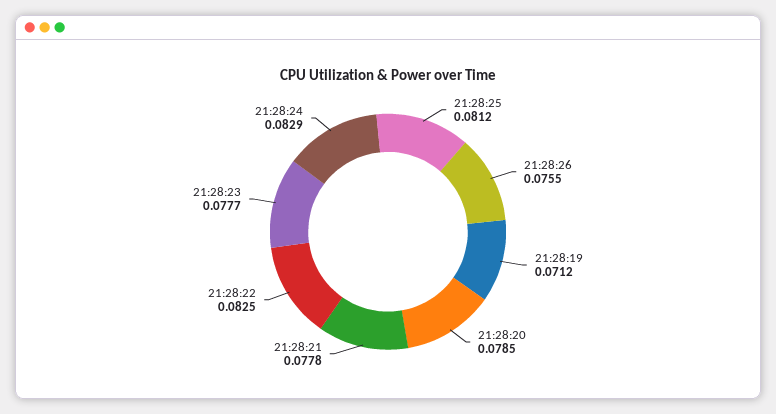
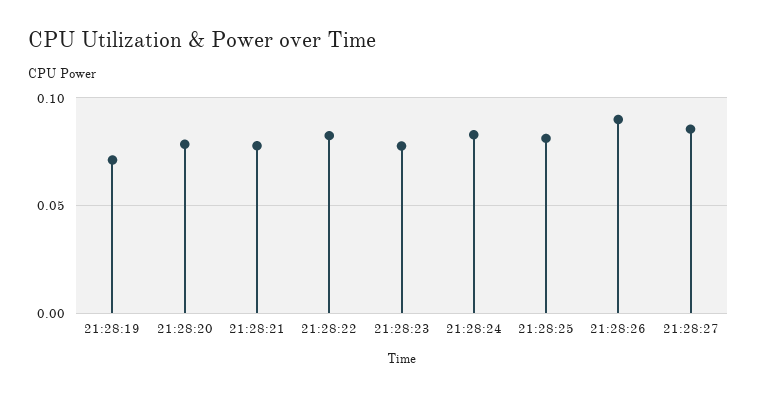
21:28:26: 0.0755 -> 0.09
21:28:27: none -> 0.085

